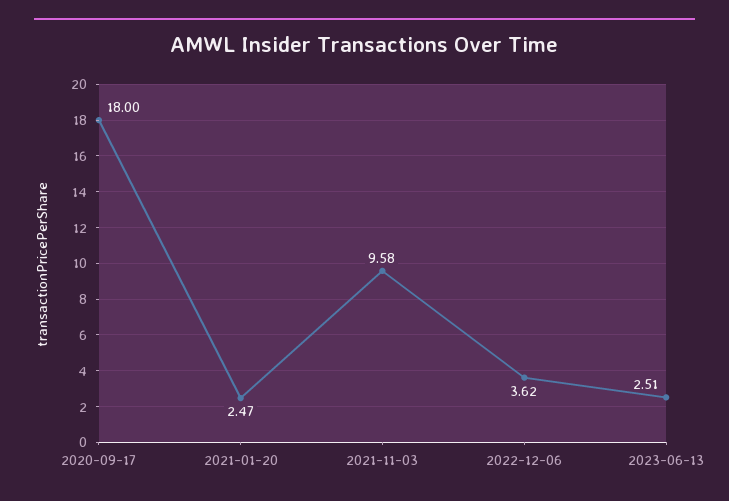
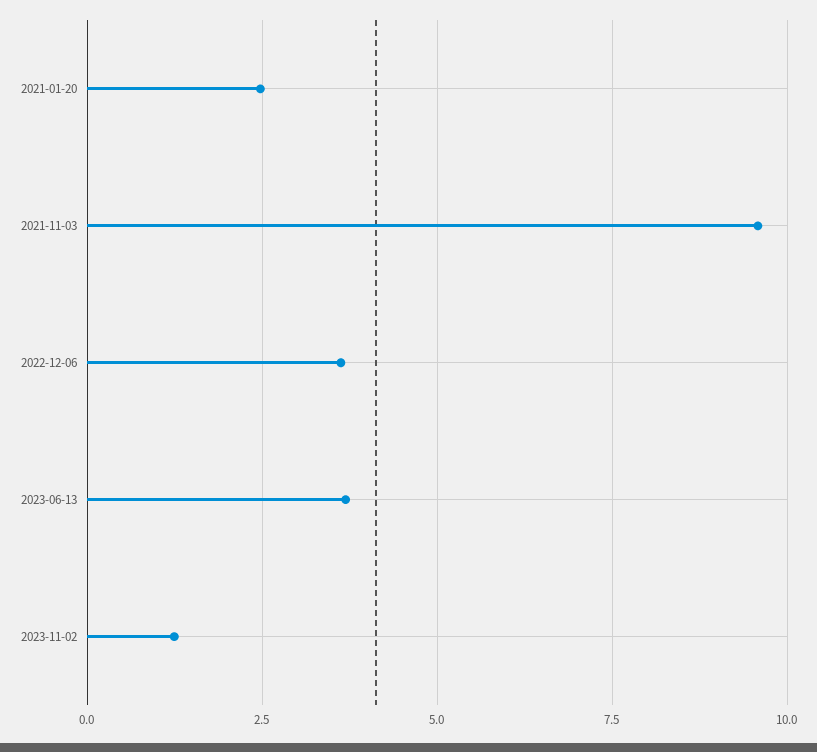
2020-09-17: 18 -> none
2023-06-13: 2.51 -> 3.75
2023-11-02: none -> 1.25

